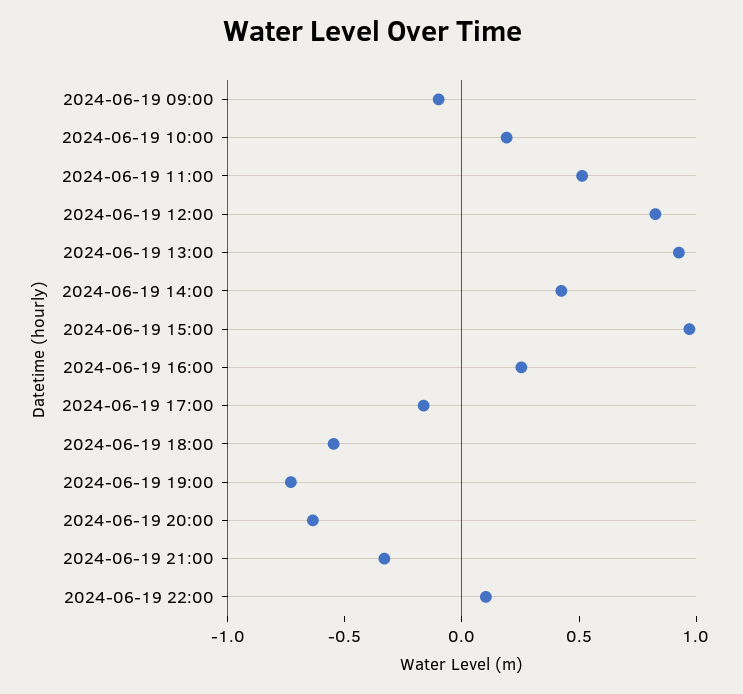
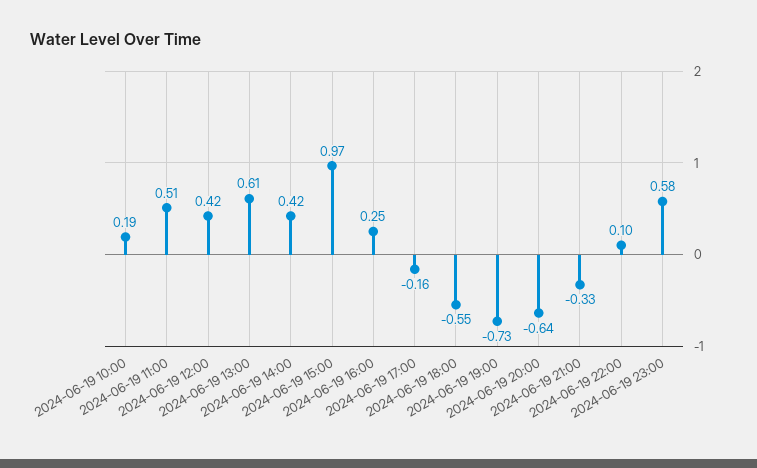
2024-06-19 09:00: -0.1 -> none
2024-06-19 12:00: 0.8 -> 0.42
2024-06-19 13:00: 0.9 -> 0.61
2024-06-19 23:00: none -> 0.58

